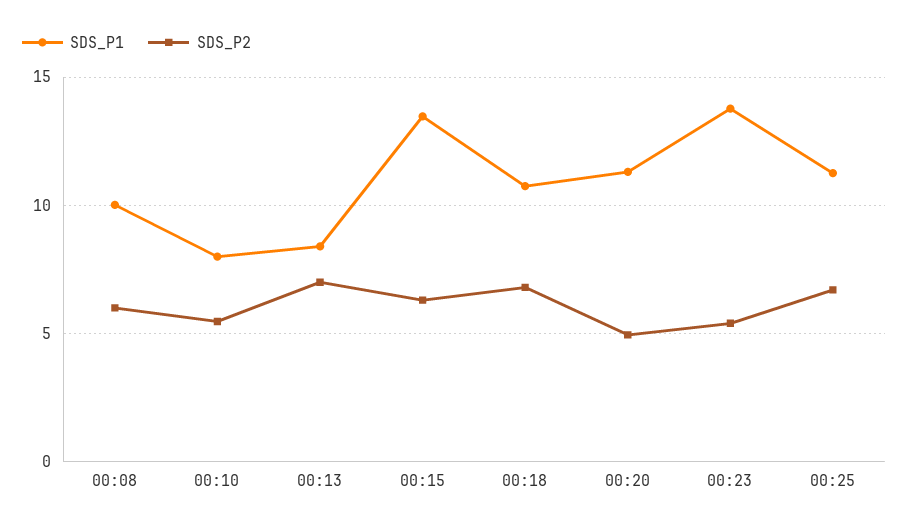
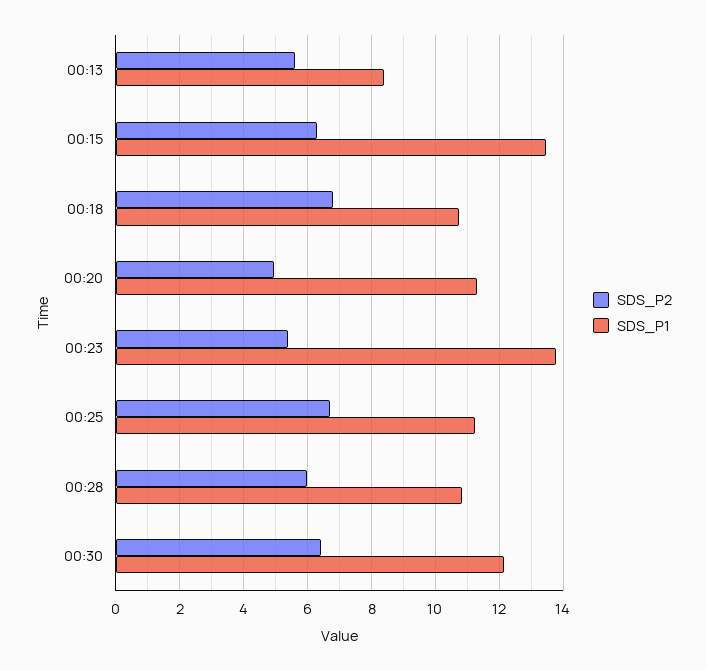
SDS_P1, 00:08: 10 -> none
SDS_P2, 00:08: 6 -> none
SDS_P1, 00:10: 8 -> none
SDS_P2, 00:10: 5.5 -> none
SDS_P2, 00:13: 7 -> 5.6
SDS_P2, 00:28: none -> 6
SDS_P1, 00:28: none -> 10.8
SDS_P2, 00:30: none -> 6.4
SDS_P1, 00:30: none -> 12.2

